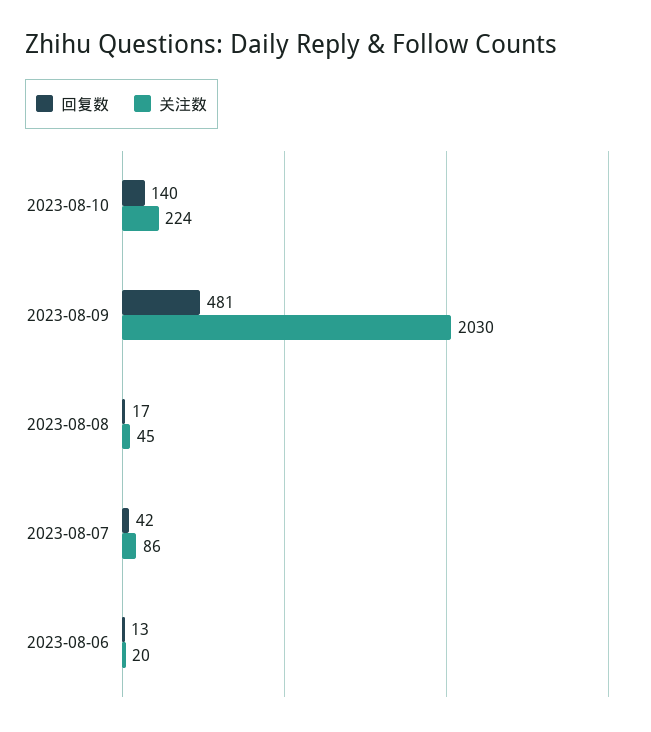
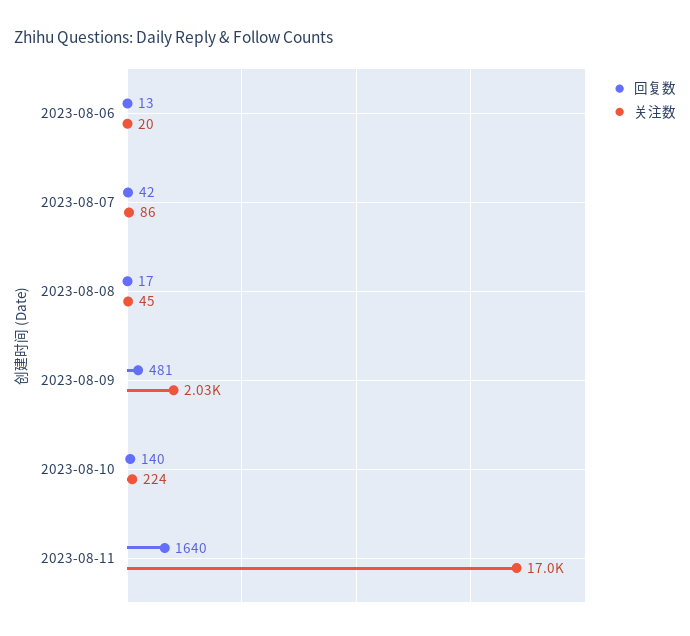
回复数, 2023-08-11: none -> 1640
关注数, 2023-08-11: none -> 17000

